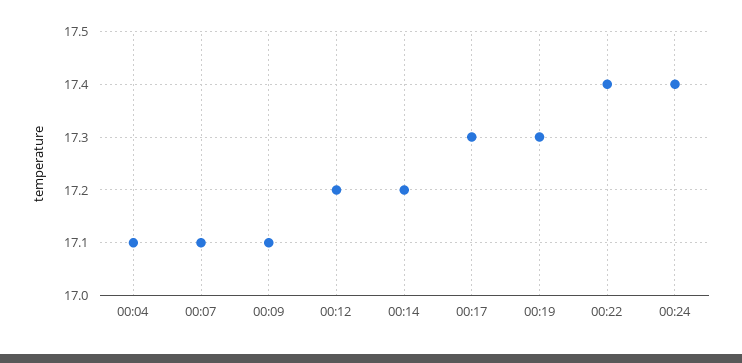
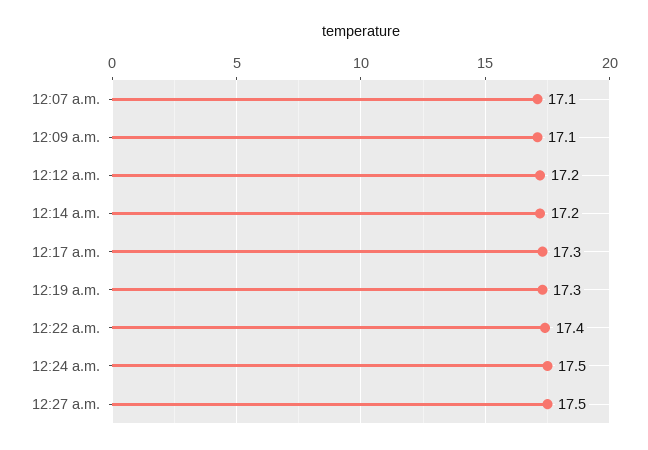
00:04: 17.1 -> none
00:24: 17.4 -> 17.5
12:27 a.m.: none -> 17.5

